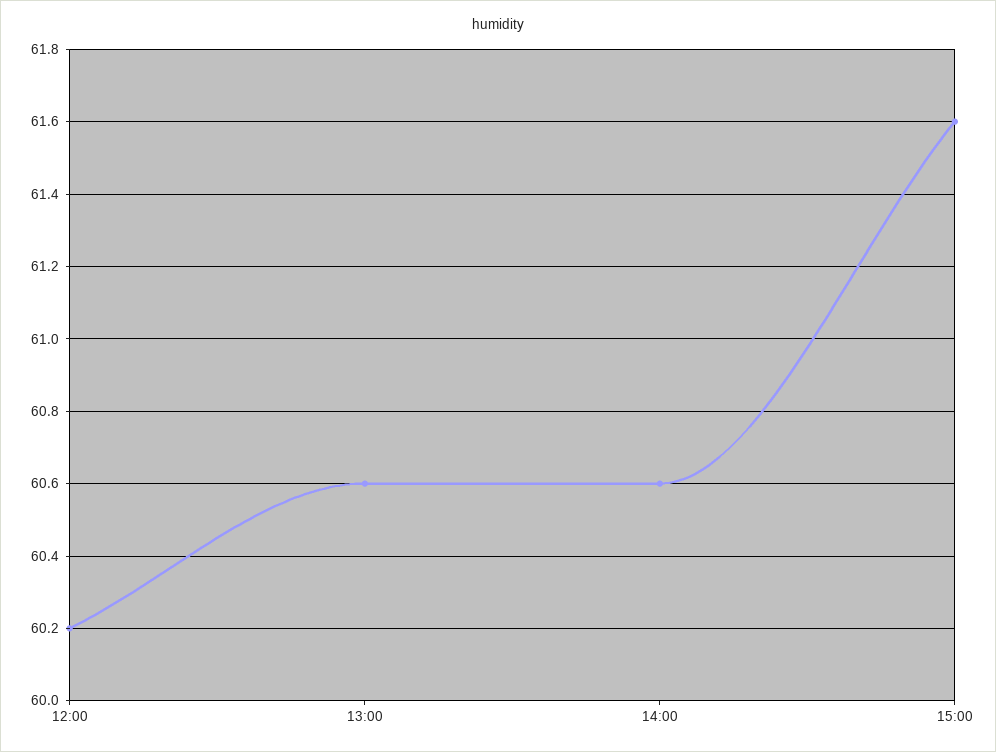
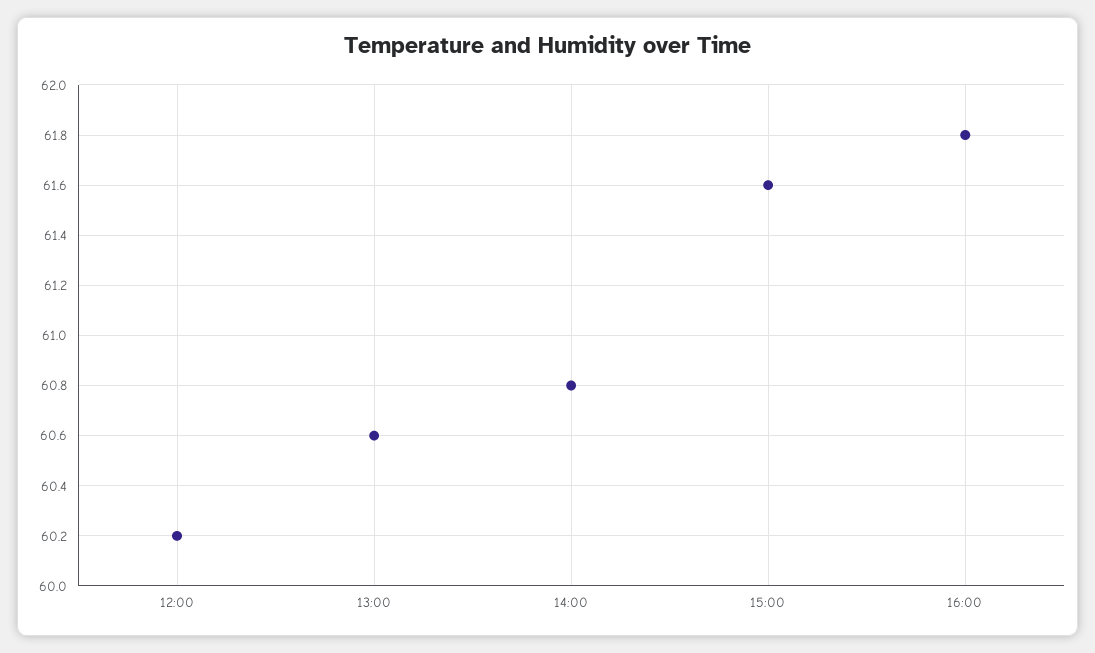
14:00: 60.6 -> 60.8
16:00: none -> 61.8

